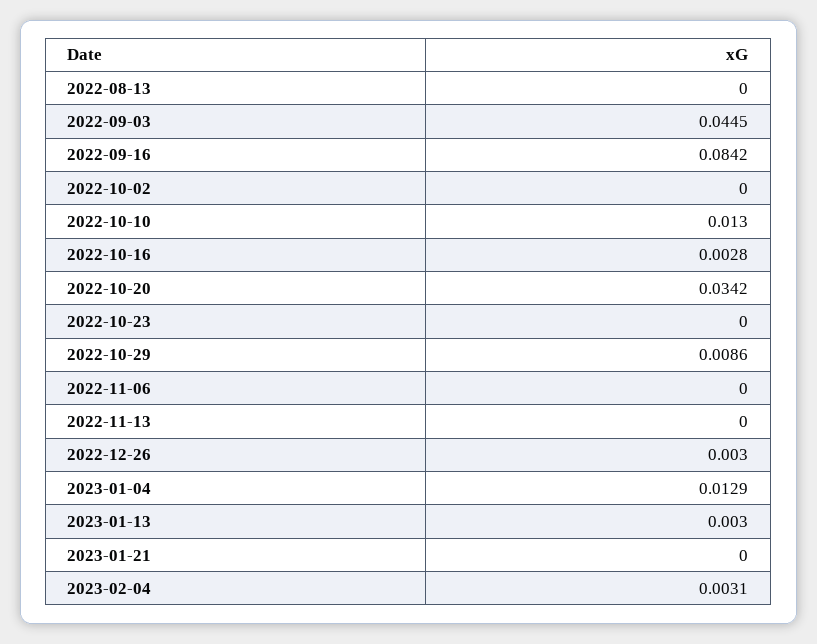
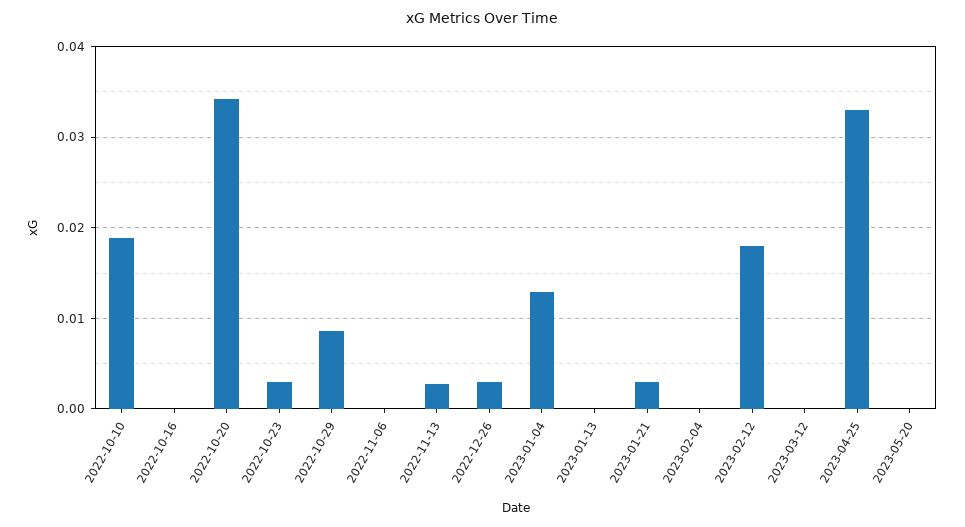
2022-08-13: 0 -> none
2022-09-03: 0.0445 -> none
2022-09-16: 0.0842 -> none
2022-10-02: 0 -> none
2022-10-10: 0.013 -> 0.019
2022-10-16: 0.0028 -> 0
2022-10-23: 0 -> 0.003
2022-11-13: 0 -> 0.003
2023-01-13: 0.003 -> 0
2023-01-21: 0 -> 0.003
2023-02-04: 0.0031 -> 0
2023-02-12: none -> 0.018
2023-03-12: none -> 0
2023-04-25: none -> 0.033
2023-05-20: none -> 0

